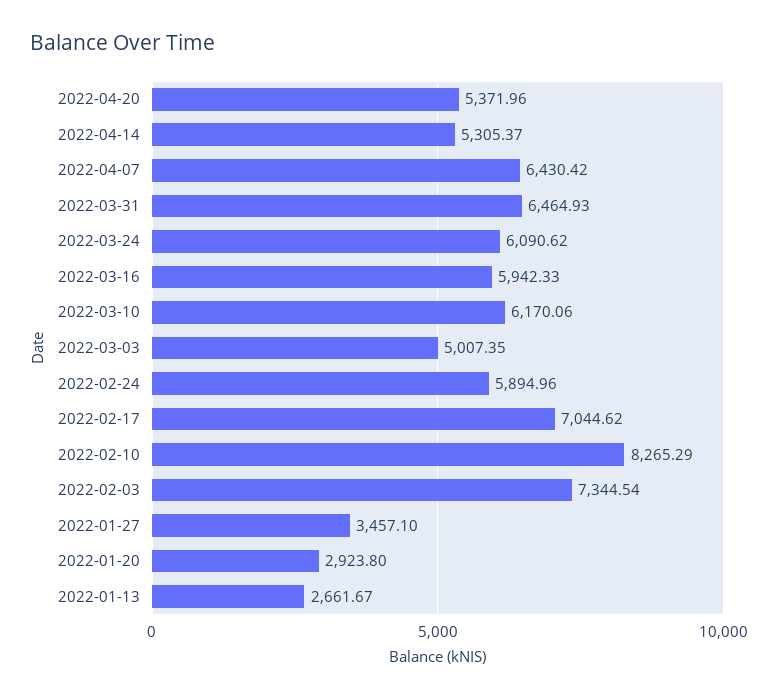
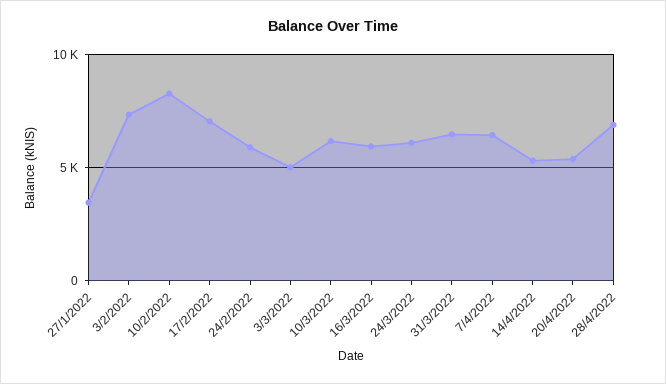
2022-01-20: 2923.8 -> none
2022-01-13: 2661.67 -> none
28/4/2022: none -> 7000

